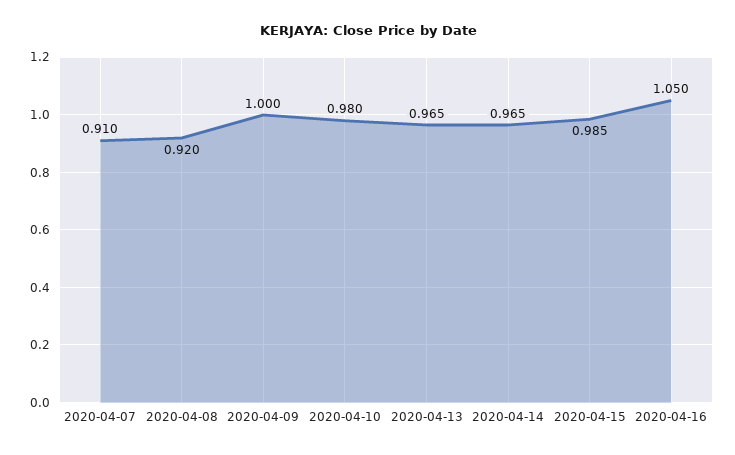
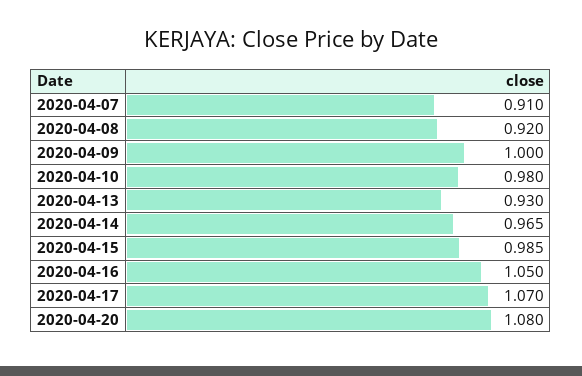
2020-04-13: 0.965 -> 0.93
2020-04-17: none -> 1.07
2020-04-20: none -> 1.08

